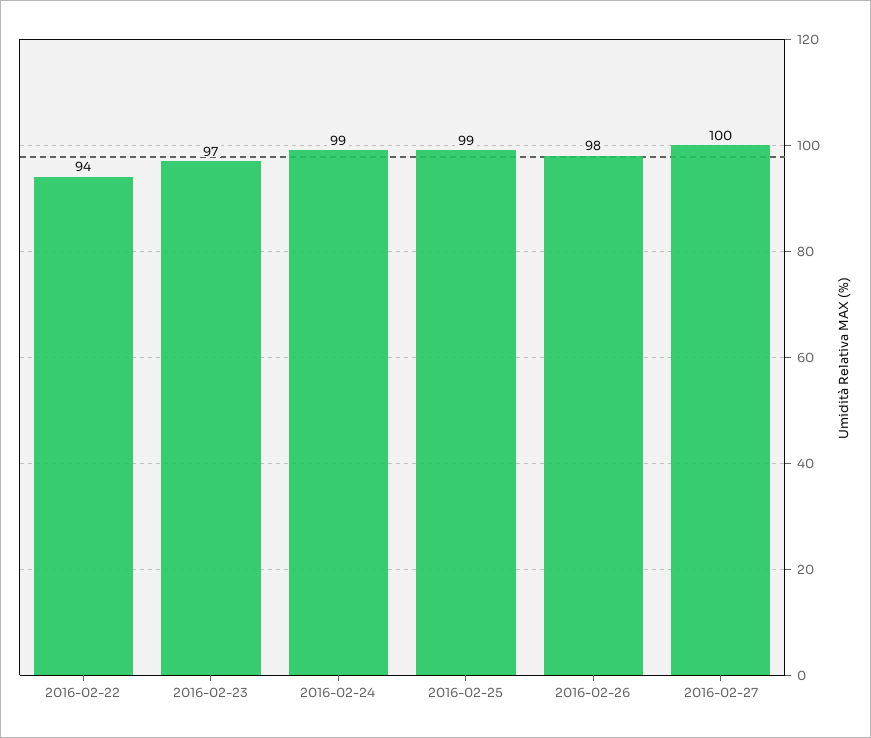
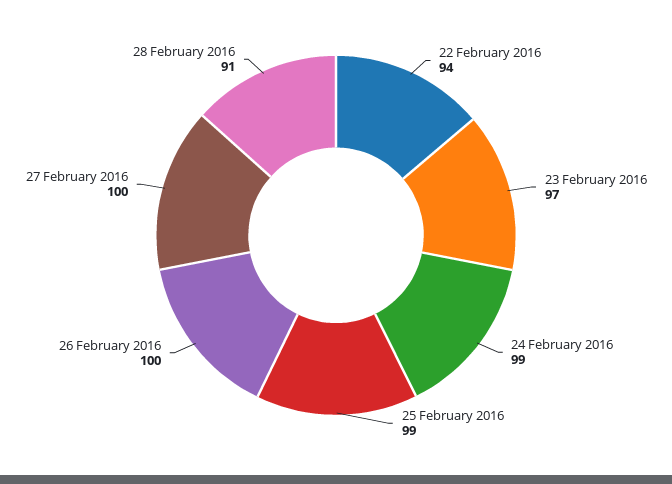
2016-02-26: 98 -> 100
28 February 2016: none -> 91

